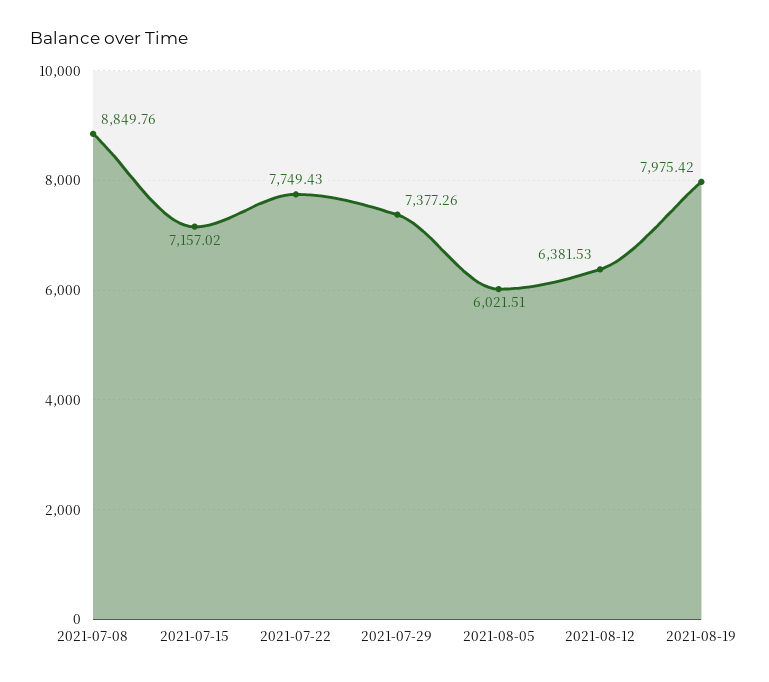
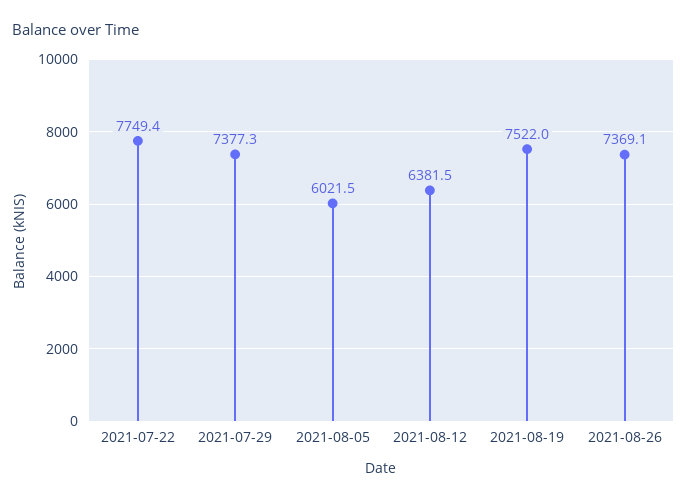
2021-07-08: 8849.76 -> none
2021-07-15: 7157.02 -> none
2021-08-19: 7975.42 -> 7522
2021-08-26: none -> 7369.1

